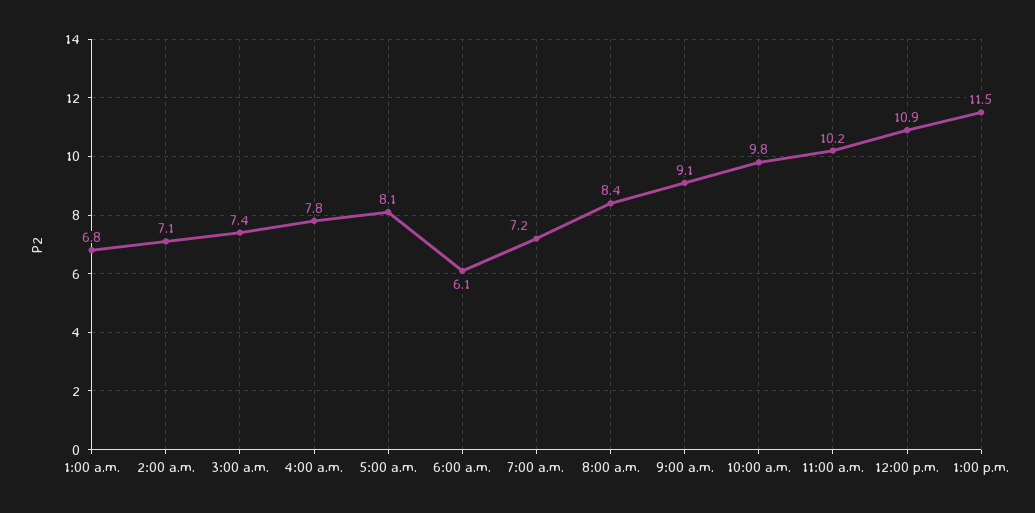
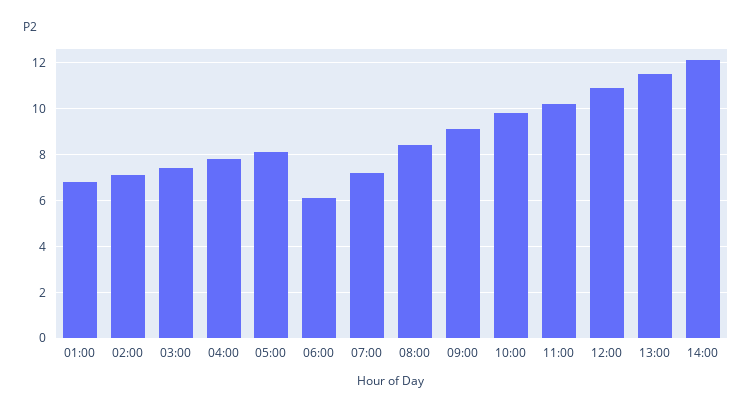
14:00: none -> 12

